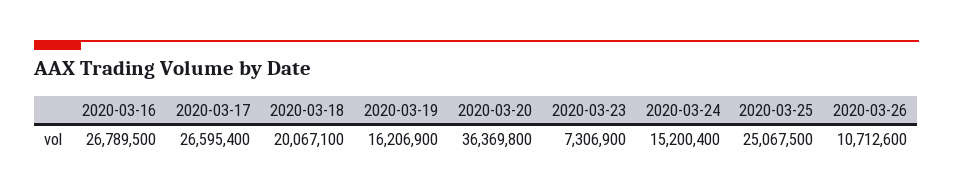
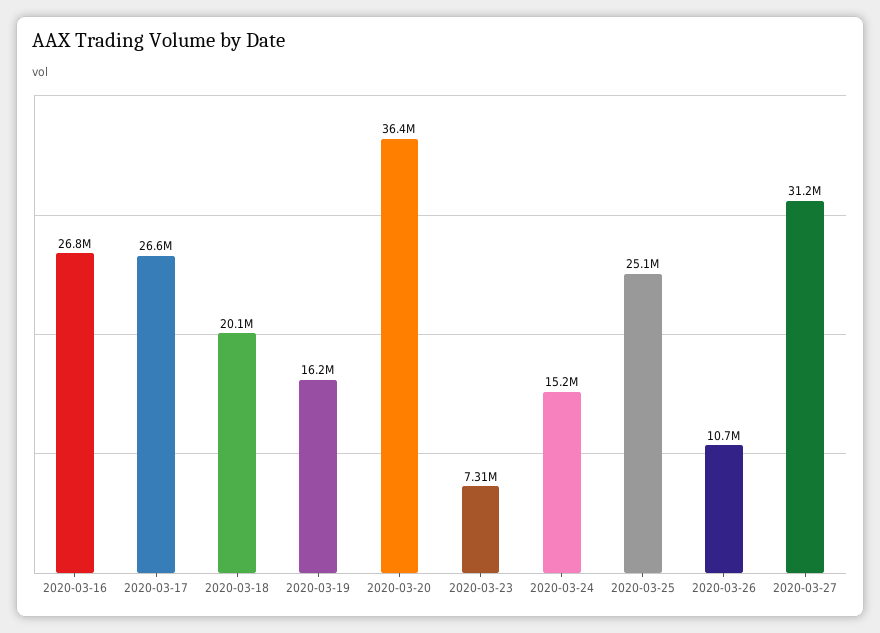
2020-03-27: none -> 31200000

